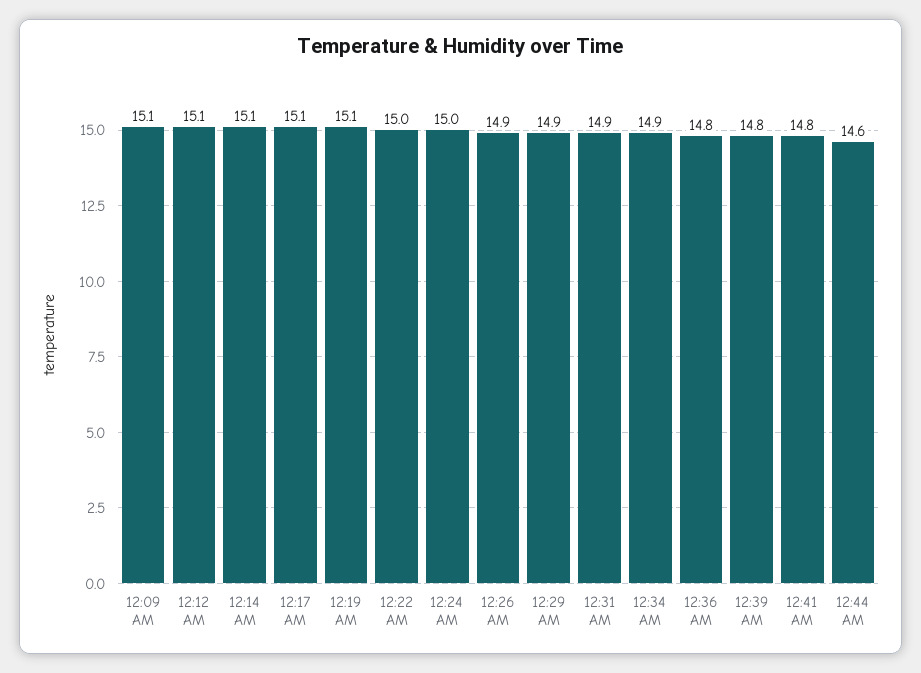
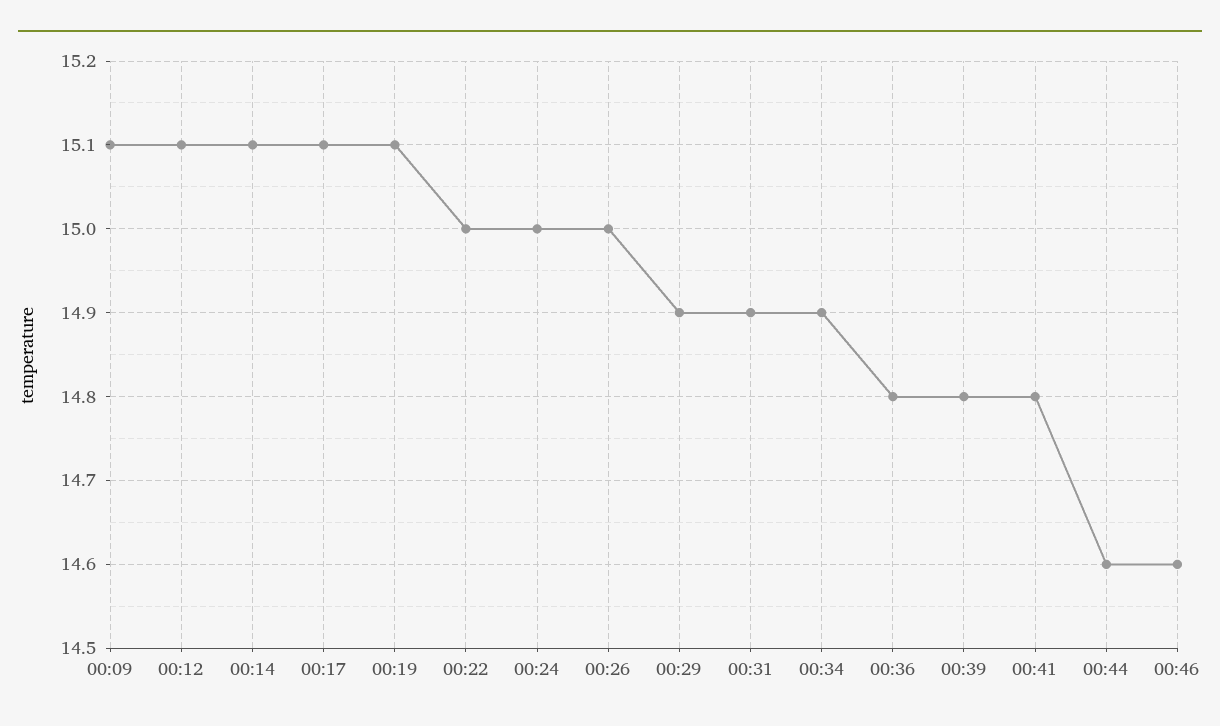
12:26 AM: 14.9 -> 15
00:46: none -> 14.6

